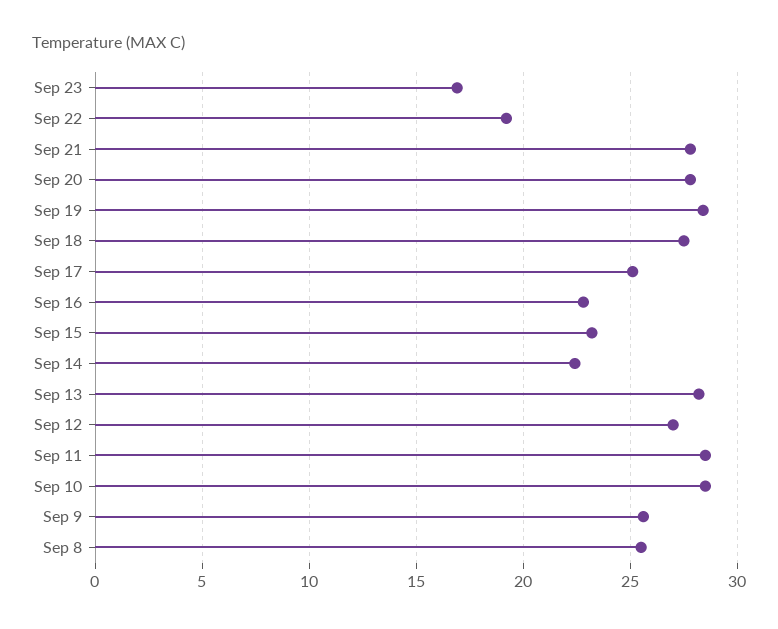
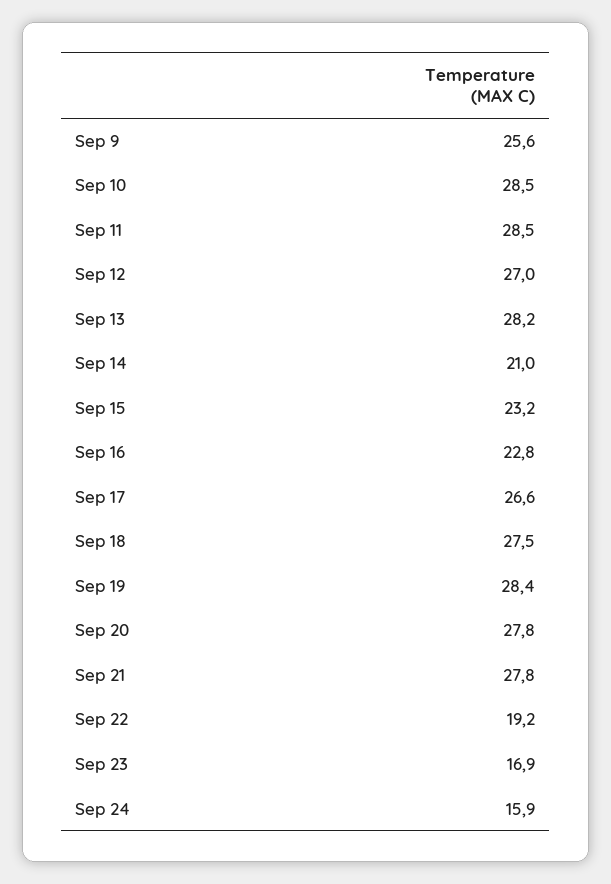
Sep 17: 25 -> 26.6
Sep 14: 22.5 -> 21
Sep 8: 25.5 -> none
Sep 24: none -> 15.9

